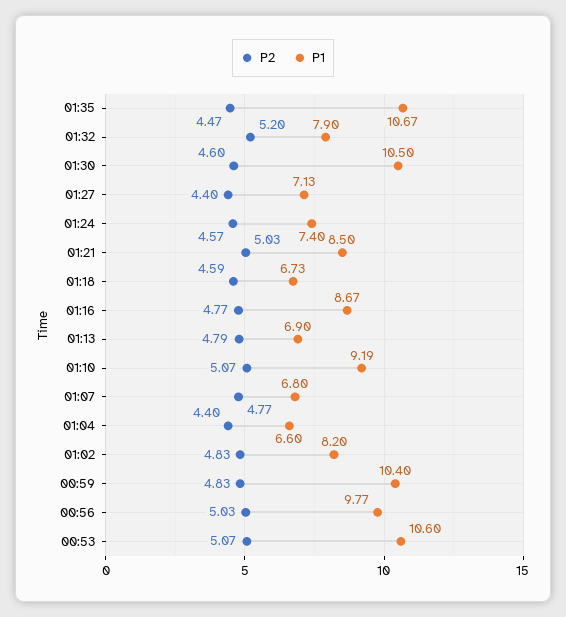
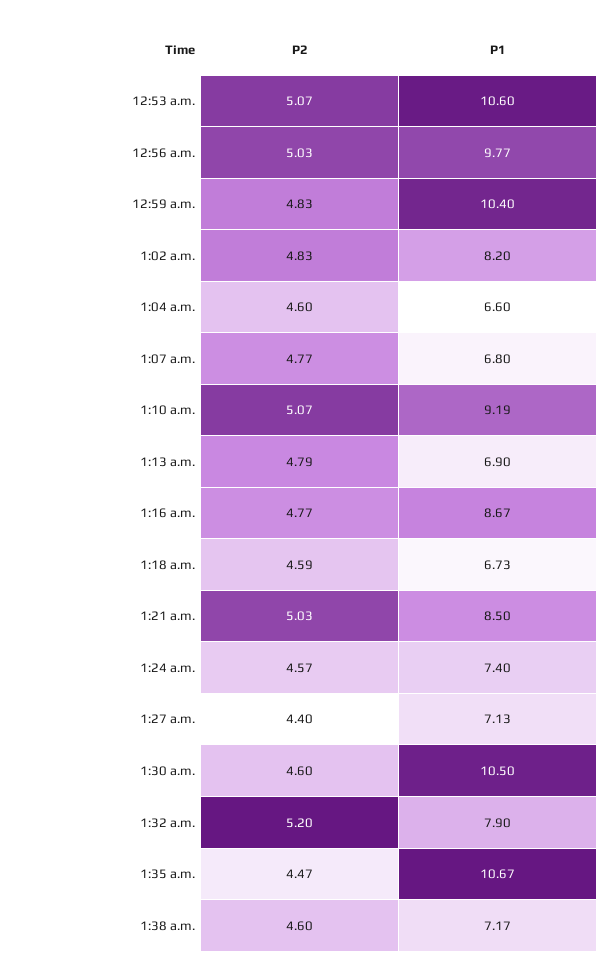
P2, 01:04: 4.4 -> 4.6
P2, 1:38 a.m.: none -> 4.6
P1, 1:38 a.m.: none -> 7.17

